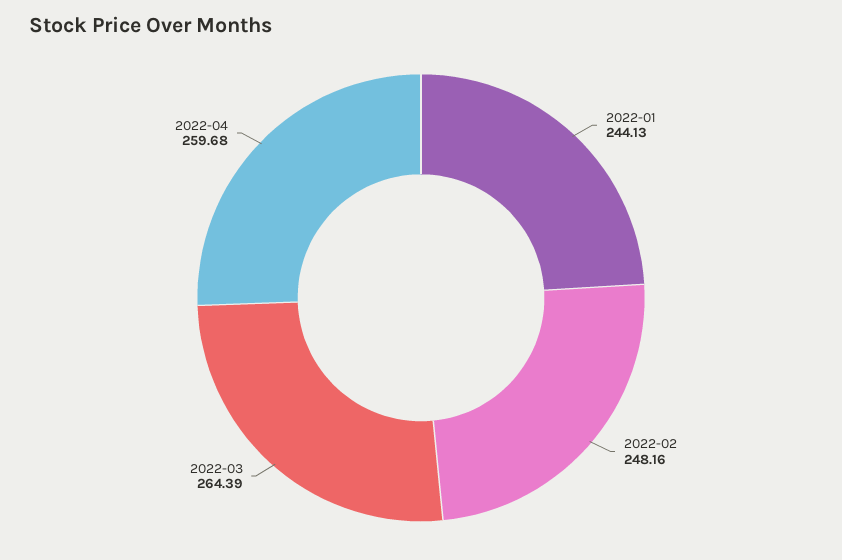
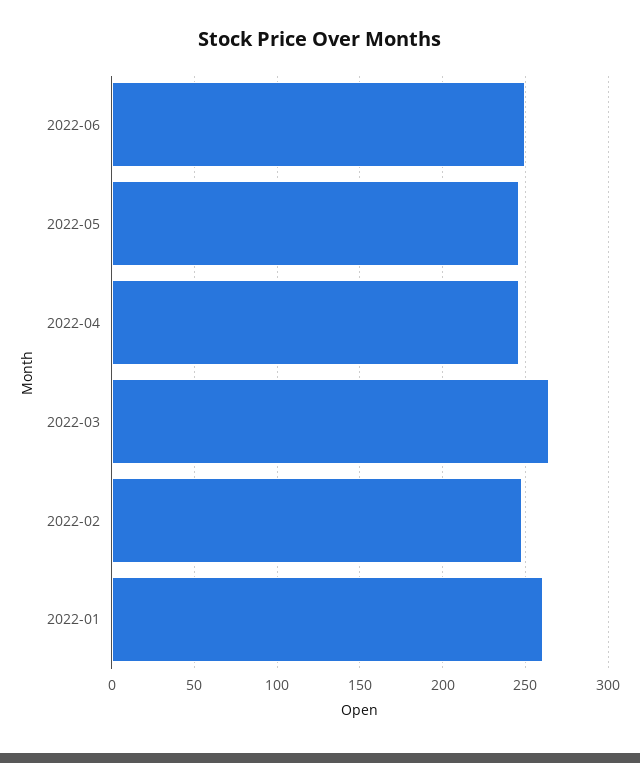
2022-01: 244.13 -> 260
2022-04: 259.68 -> 245
2022-06: none -> 250
2022-05: none -> 245

